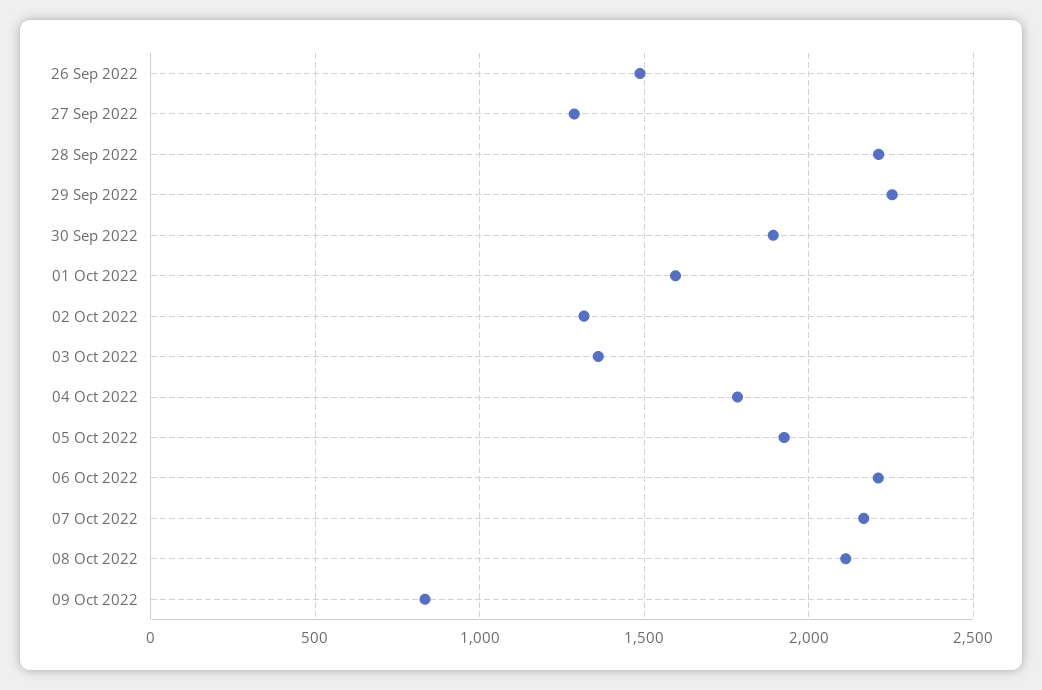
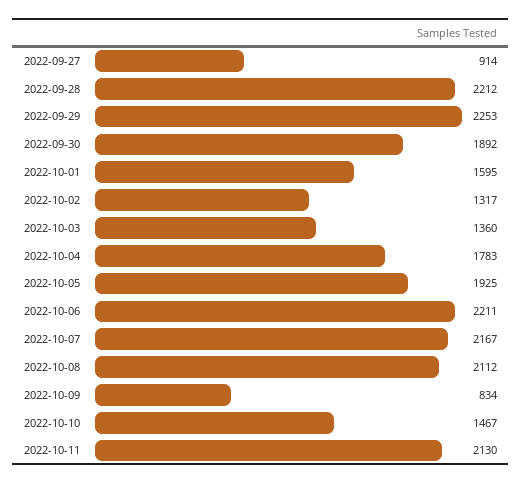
26 Sep 2022: 1500 -> none
27 Sep 2022: 1300 -> 914
2022-10-10: none -> 1467
2022-10-11: none -> 2130

